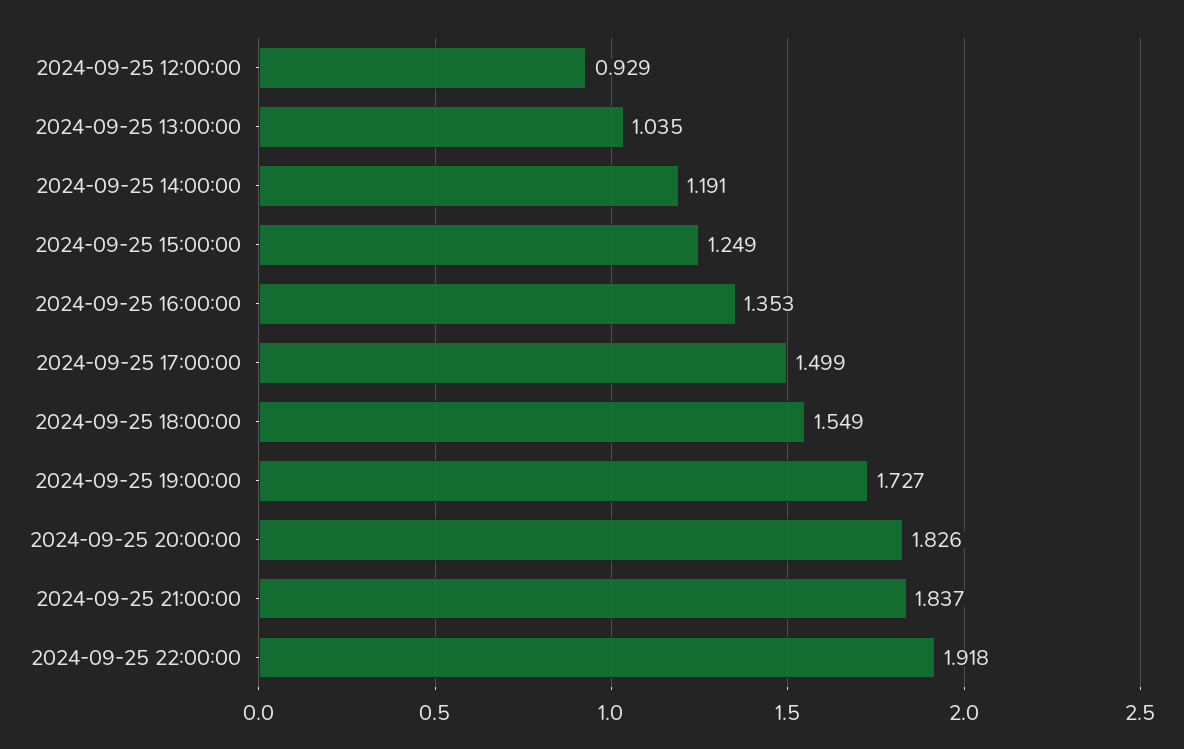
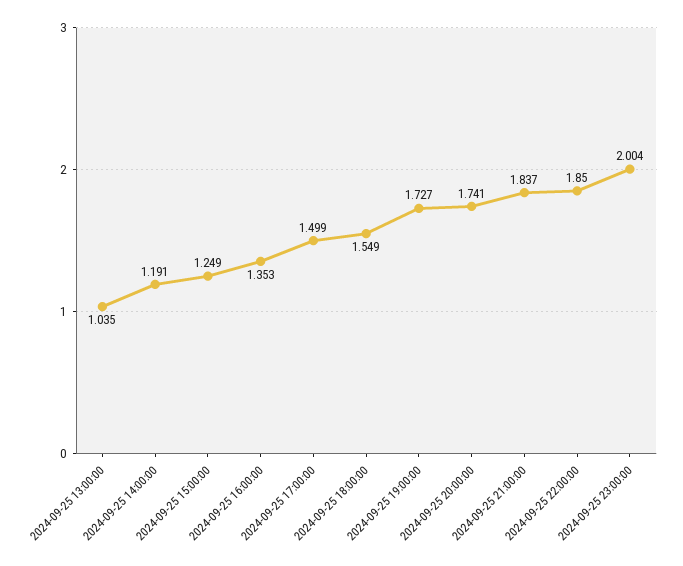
2024-09-25 12:00:00: 0.929 -> none
2024-09-25 20:00:00: 1.826 -> 1.741
2024-09-25 22:00:00: 1.918 -> 1.85
2024-09-25 23:00:00: none -> 2.004

